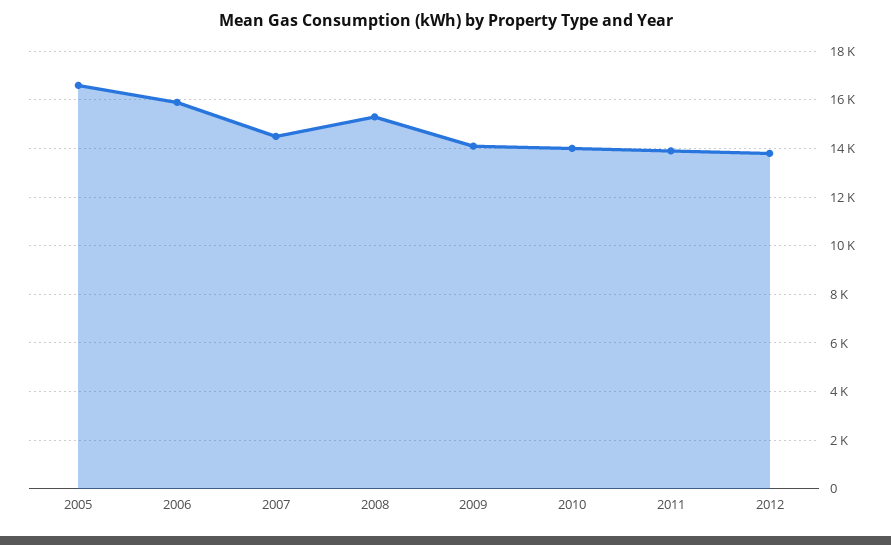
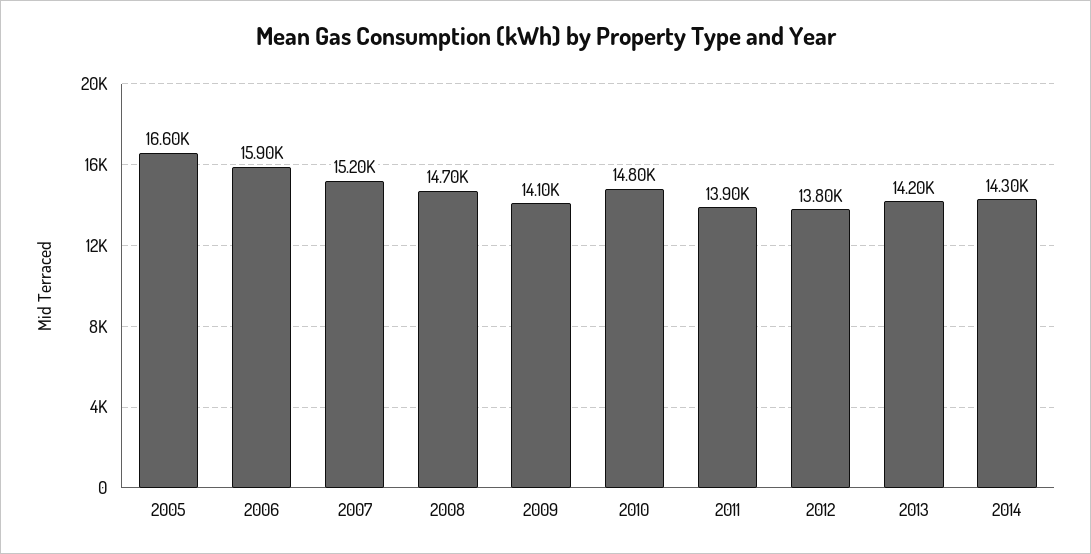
2007: 14500 -> 15200
2008: 15250 -> 14700
2010: 14000 -> 14800
2013: none -> 14200
2014: none -> 14300

